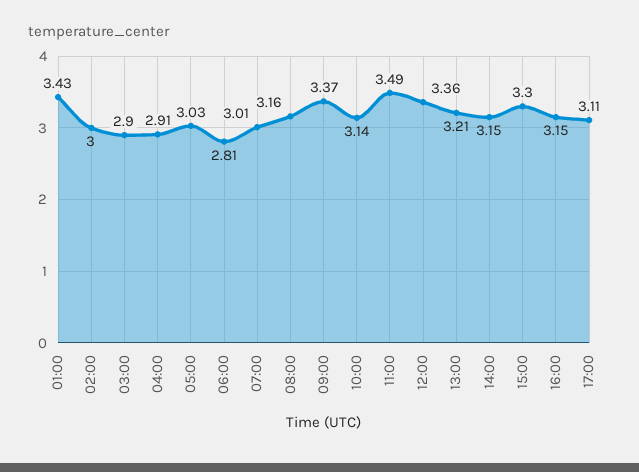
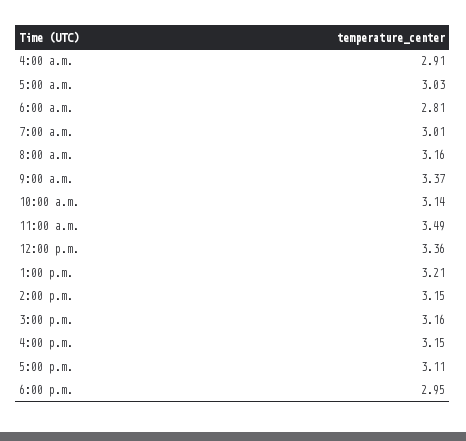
01:00: 3.43 -> none
02:00: 3 -> none
03:00: 2.9 -> none
15:00: 3.3 -> 3.16
6:00 p.m.: none -> 2.95

